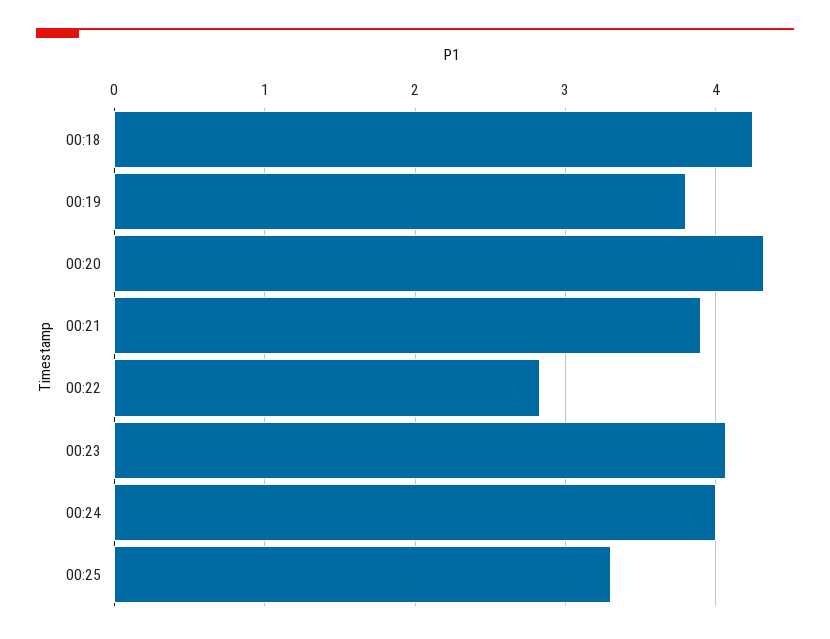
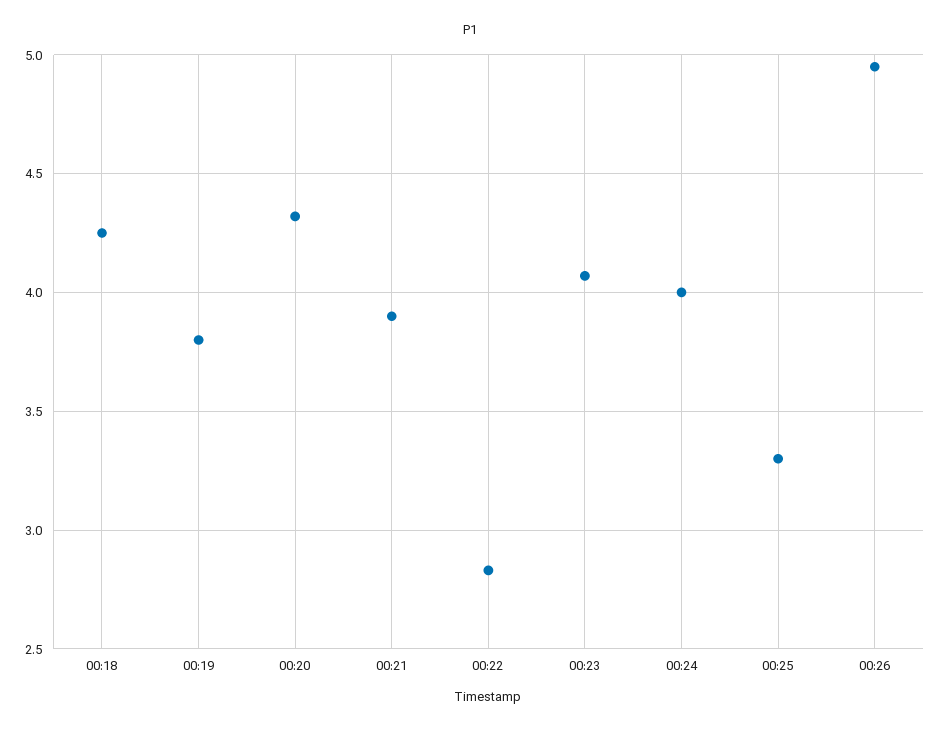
00:26: none -> 4.95

